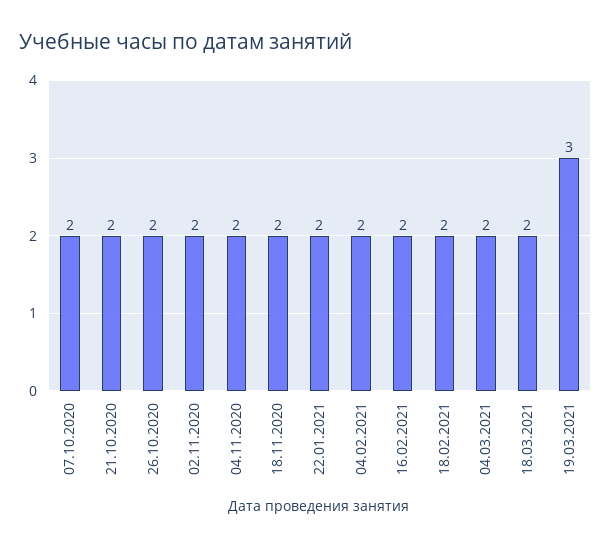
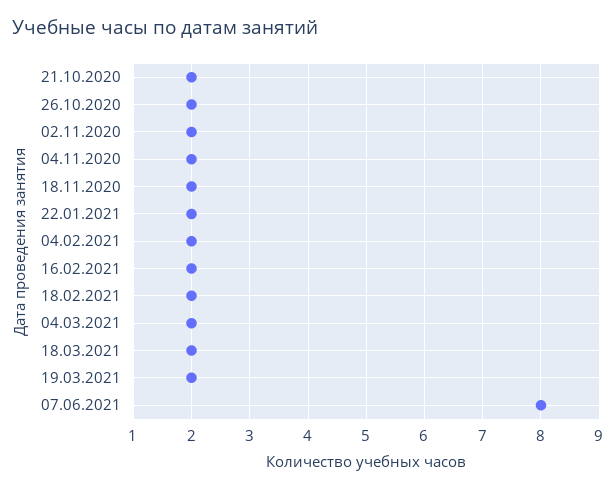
07.10.2020: 2 -> none
19.03.2021: 3 -> 2
07.06.2021: none -> 8

